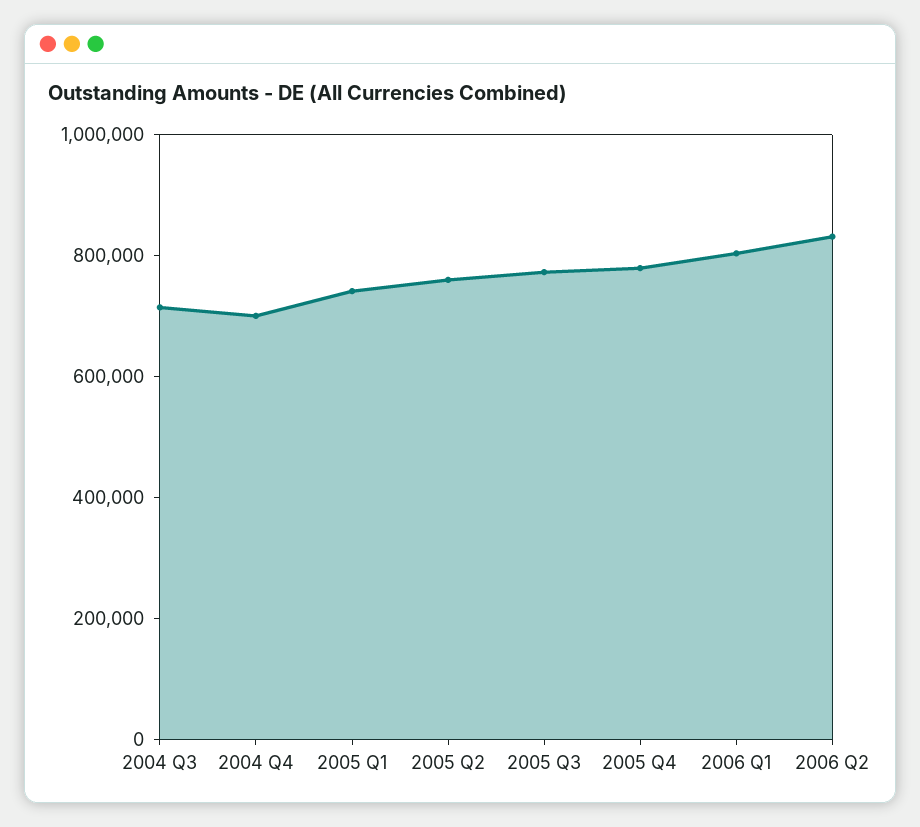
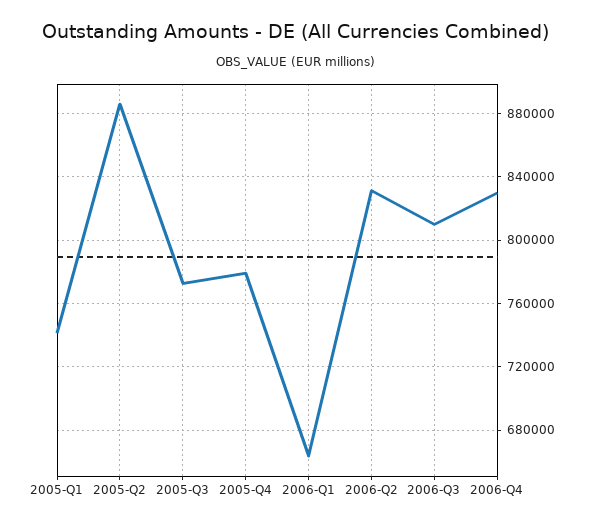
2004 Q3: 700000 -> none
2004 Q4: 700000 -> none
2005 Q2: 750000 -> 885000
2006 Q1: 800000 -> 665000
2006-Q3: none -> 810000
2006-Q4: none -> 830000

